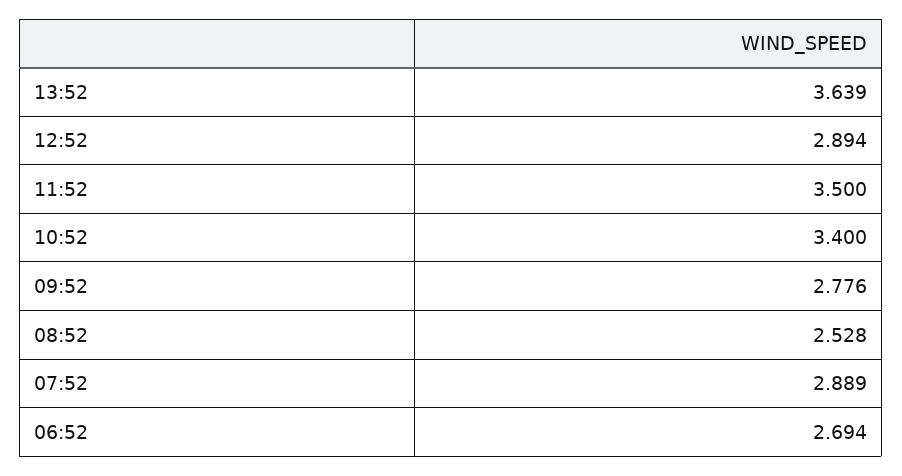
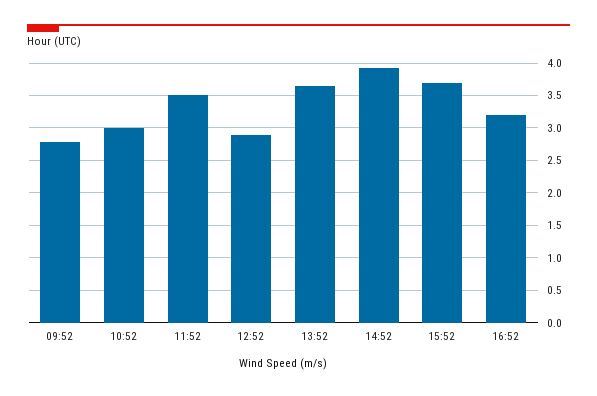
10:52: 3.4 -> 3
08:52: 2.528 -> none
07:52: 2.889 -> none
06:52: 2.694 -> none
14:52: none -> 3.9
15:52: none -> 3.7
16:52: none -> 3.2

